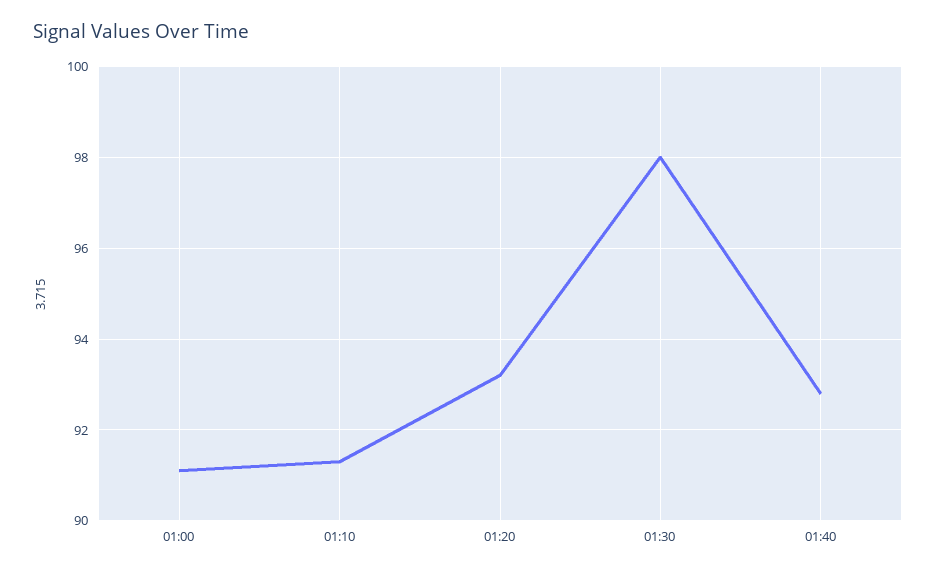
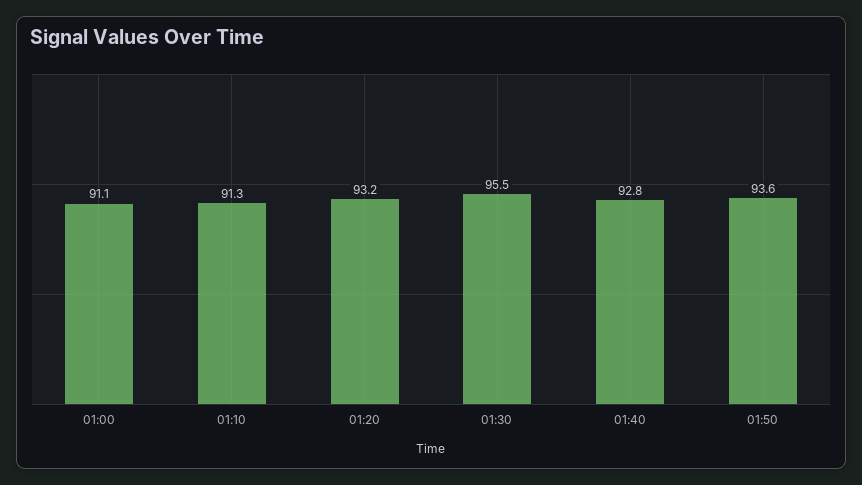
01:30: 98 -> 95.5
01:50: none -> 93.6

